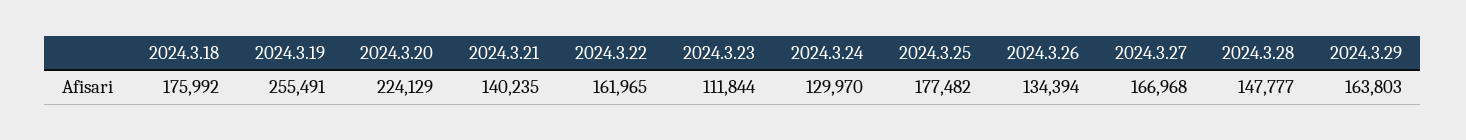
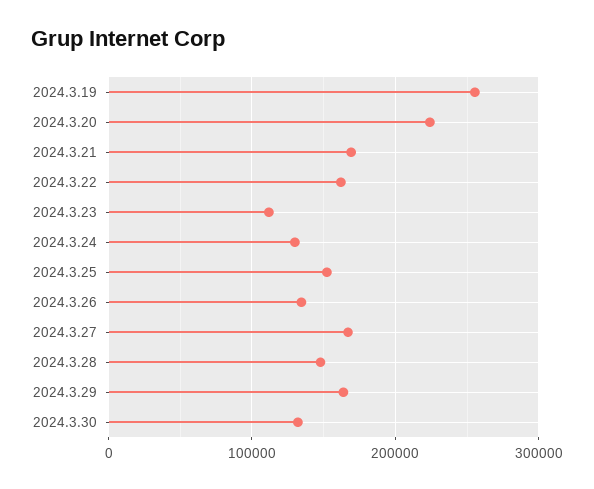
2024.3.18: 175992 -> none
2024.3.21: 140235 -> 170000
2024.3.25: 177482 -> 150000
2024.3.30: none -> 130000

